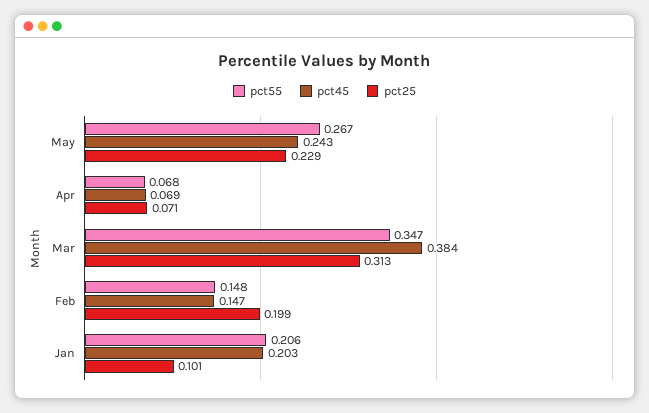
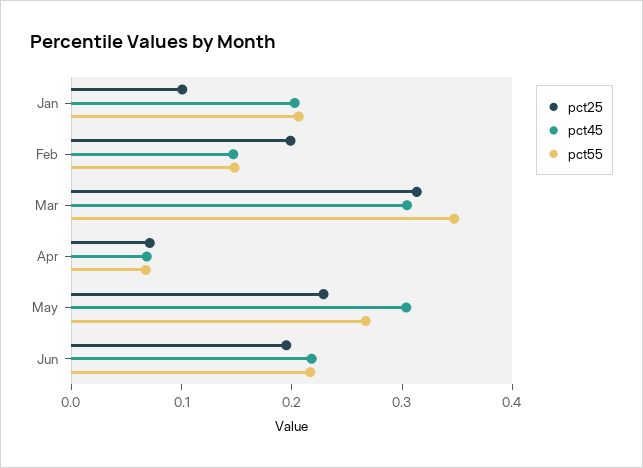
pct45, May: 0.243 -> 0.3
pct45, Mar: 0.384 -> 0.3
pct25, Jun: none -> 0.2
pct45, Jun: none -> 0.22
pct55, Jun: none -> 0.22

